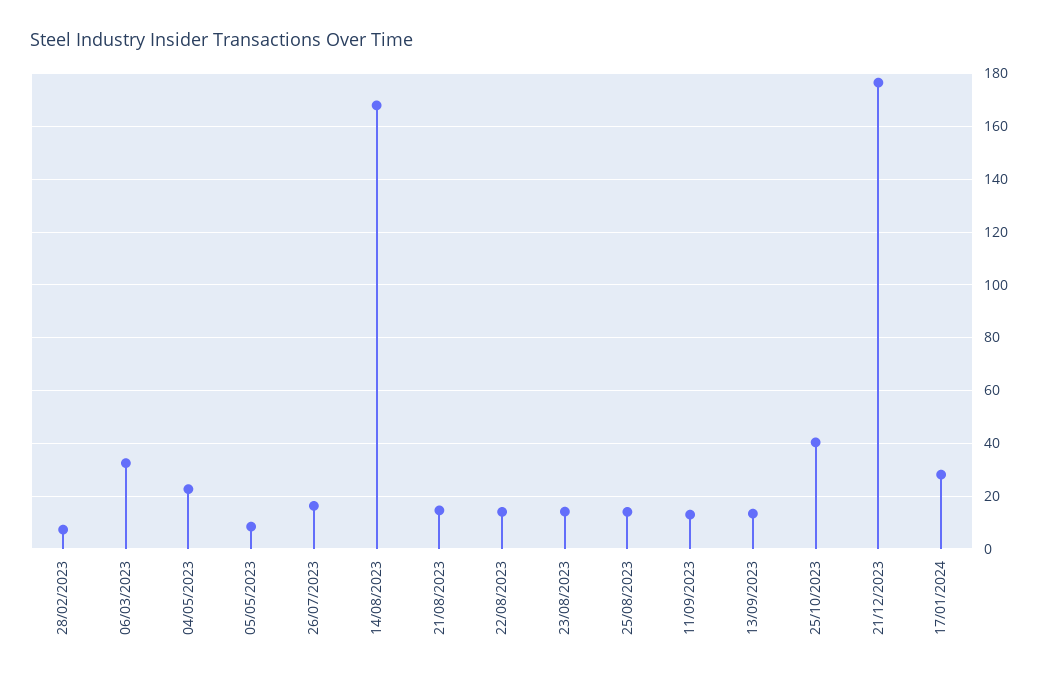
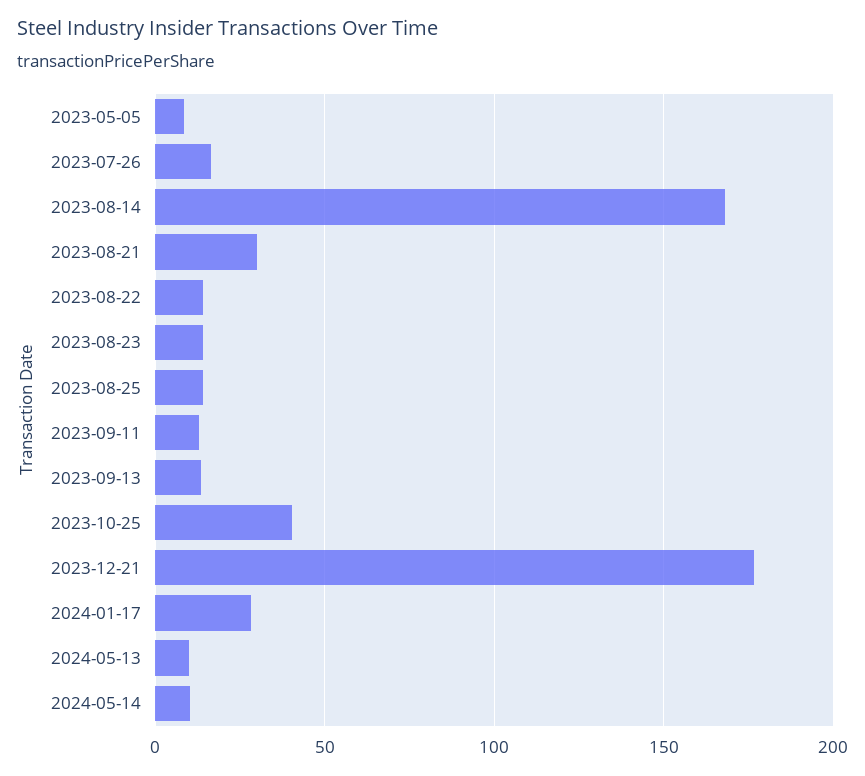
28/02/2023: 7.5 -> none
06/03/2023: 32.5 -> none
04/05/2023: 22.5 -> none
21/08/2023: 15 -> 30
2024-05-13: none -> 10
2024-05-14: none -> 10

